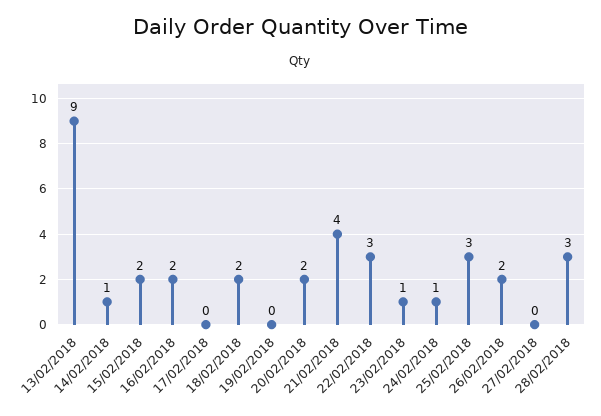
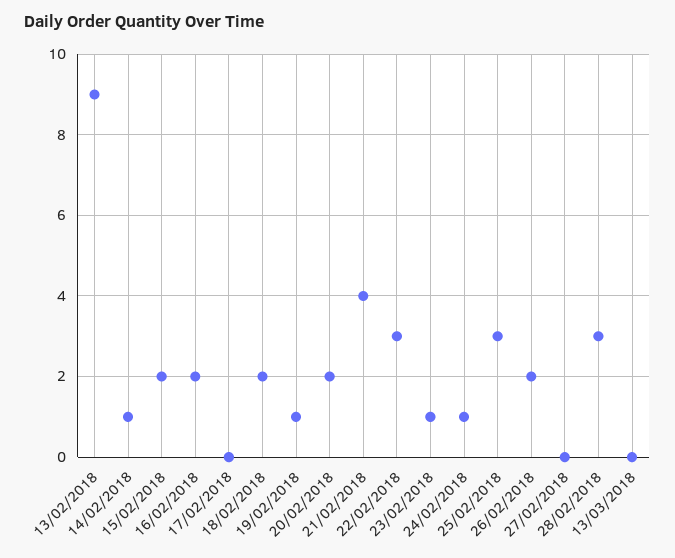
19/02/2018: 0 -> 1
13/03/2018: none -> 0

